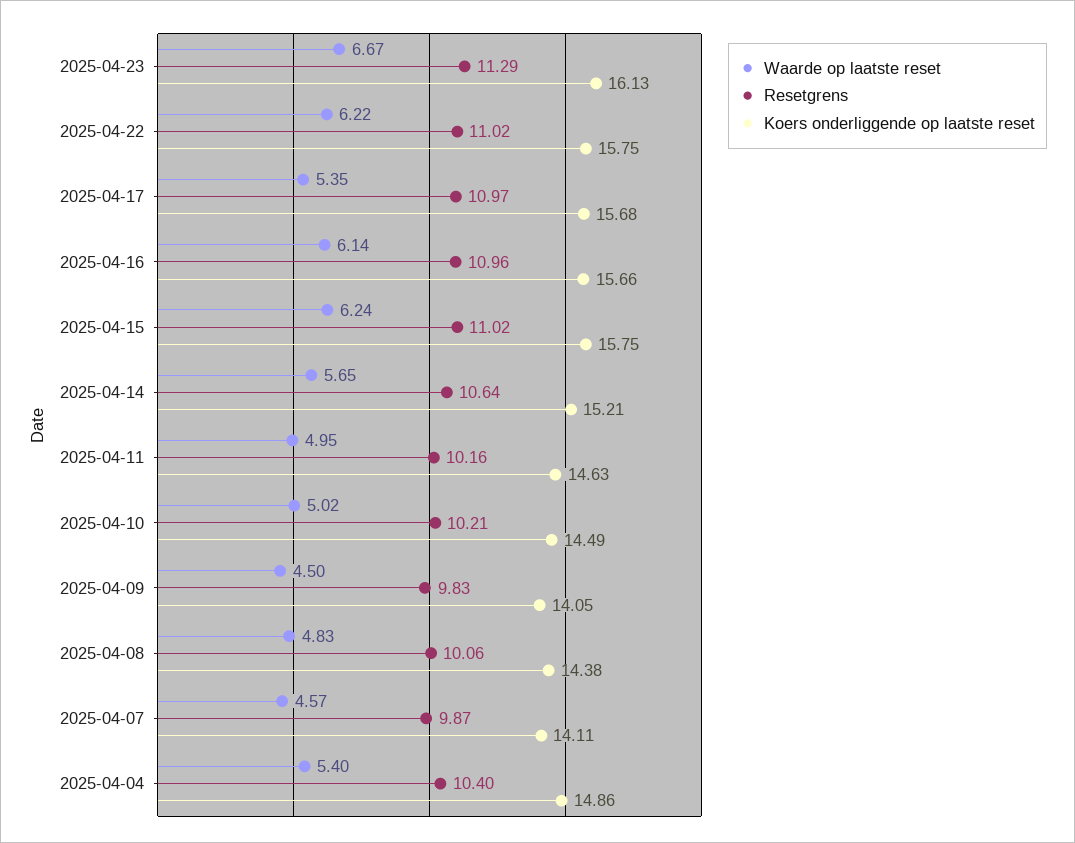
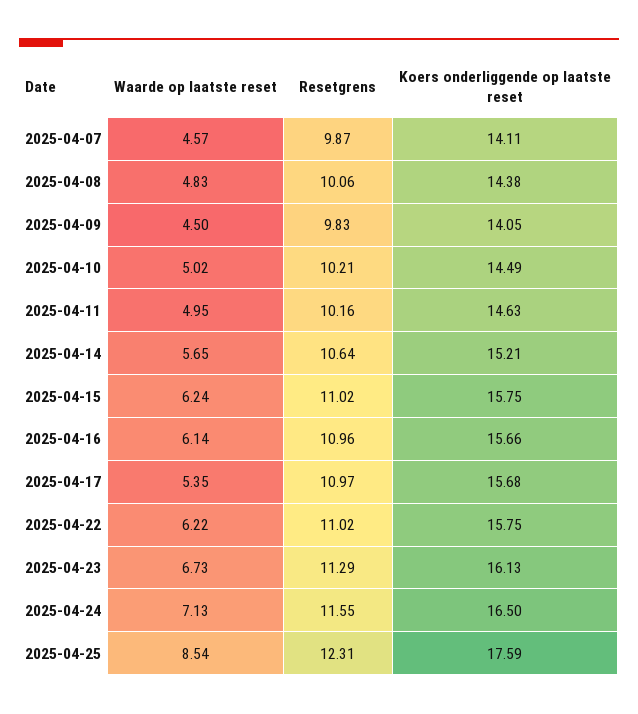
Waarde op laatste reset, 2025-04-23: 6.67 -> 6.73
Waarde op laatste reset, 2025-04-04: 5.4 -> none
Resetgrens, 2025-04-04: 10.4 -> none
Koers onderliggende op laatste reset, 2025-04-04: 14.86 -> none
Waarde op laatste reset, 2025-04-24: none -> 7.13
Resetgrens, 2025-04-24: none -> 11.55
Koers onderliggende op laatste reset, 2025-04-24: none -> 16.5
Waarde op laatste reset, 2025-04-25: none -> 8.54
Resetgrens, 2025-04-25: none -> 12.31
Koers onderliggende op laatste reset, 2025-04-25: none -> 17.59

